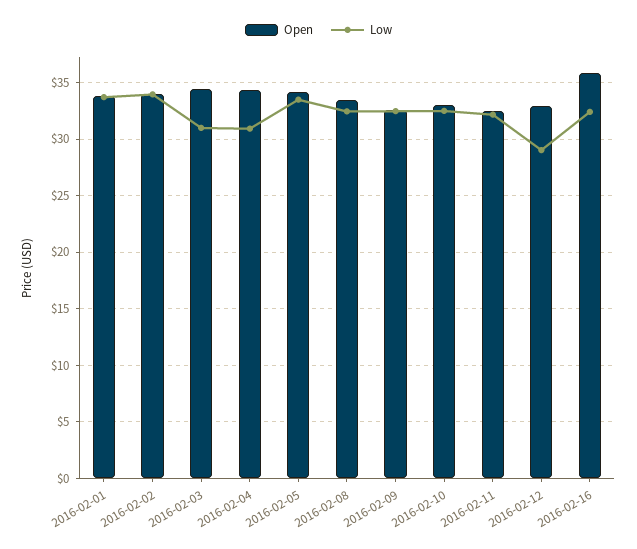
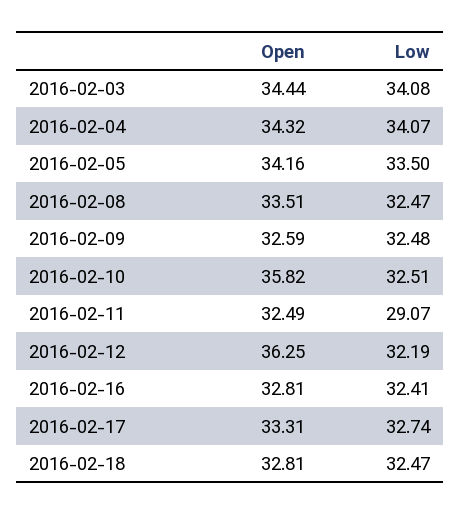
Open, 2016-02-01: 34 -> none
Low, 2016-02-01: 34 -> none
Open, 2016-02-02: 34 -> none
Low, 2016-02-02: 34 -> none
Low, 2016-02-03: 31 -> 34.08
Low, 2016-02-04: 31 -> 34.07
Open, 2016-02-10: 33 -> 35.82
Low, 2016-02-11: 32 -> 29.07
Open, 2016-02-12: 33 -> 36.25
Low, 2016-02-12: 29 -> 32.19
Open, 2016-02-16: 36 -> 32.81
Open, 2016-02-17: none -> 33.31
Low, 2016-02-17: none -> 32.74
Open, 2016-02-18: none -> 32.81
Low, 2016-02-18: none -> 32.47

